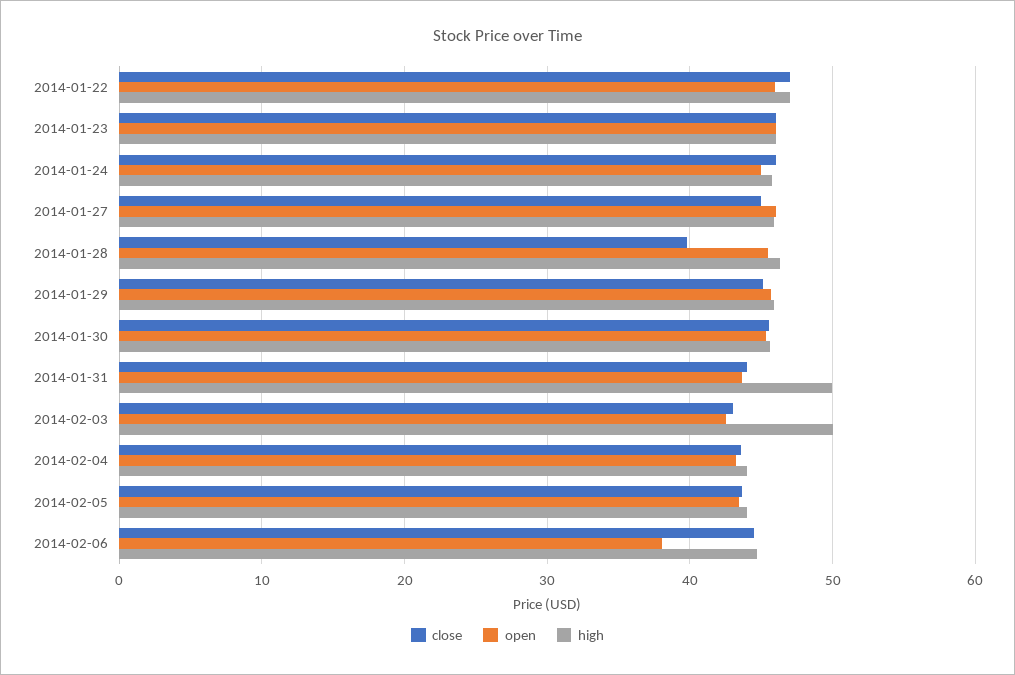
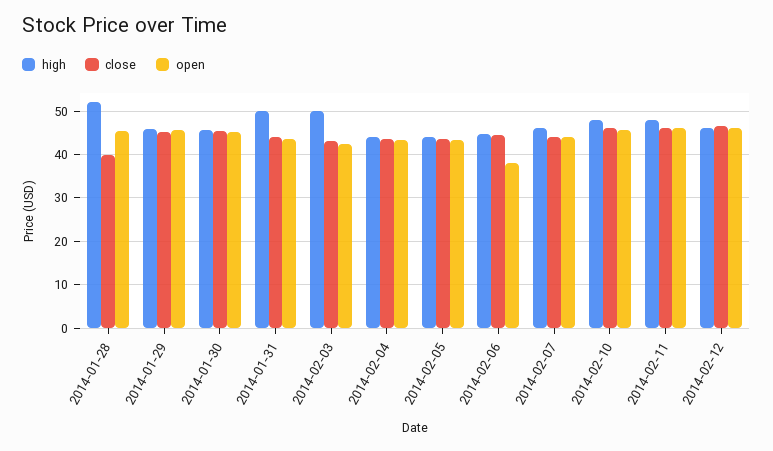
close, 2014-01-22: 47 -> none
open, 2014-01-22: 46 -> none
high, 2014-01-22: 47 -> none
close, 2014-01-23: 46 -> none
open, 2014-01-23: 46 -> none
high, 2014-01-23: 46 -> none
close, 2014-01-24: 46 -> none
open, 2014-01-24: 45 -> none
high, 2014-01-24: 46 -> none
close, 2014-01-27: 45 -> none
open, 2014-01-27: 46 -> none
high, 2014-01-27: 46 -> none
high, 2014-01-28: 46 -> 52
high, 2014-02-07: none -> 46
close, 2014-02-07: none -> 44
open, 2014-02-07: none -> 44
high, 2014-02-10: none -> 48
close, 2014-02-10: none -> 46
open, 2014-02-10: none -> 46
high, 2014-02-11: none -> 48
close, 2014-02-11: none -> 46
open, 2014-02-11: none -> 46
high, 2014-02-12: none -> 46
close, 2014-02-12: none -> 46
open, 2014-02-12: none -> 46

